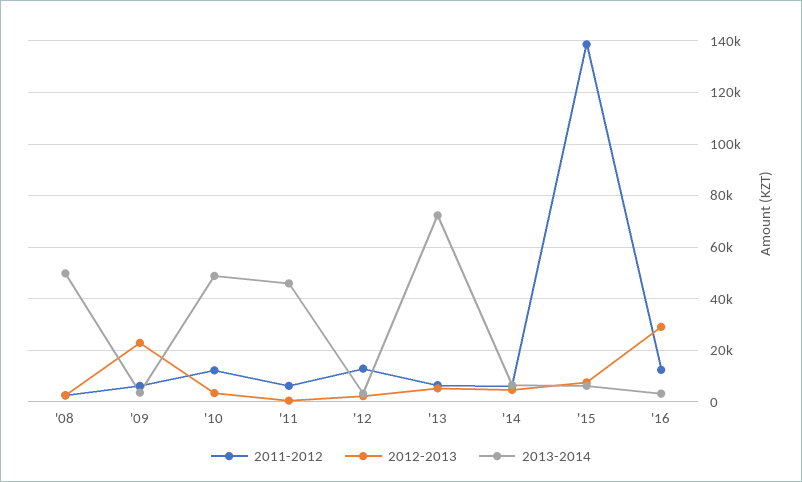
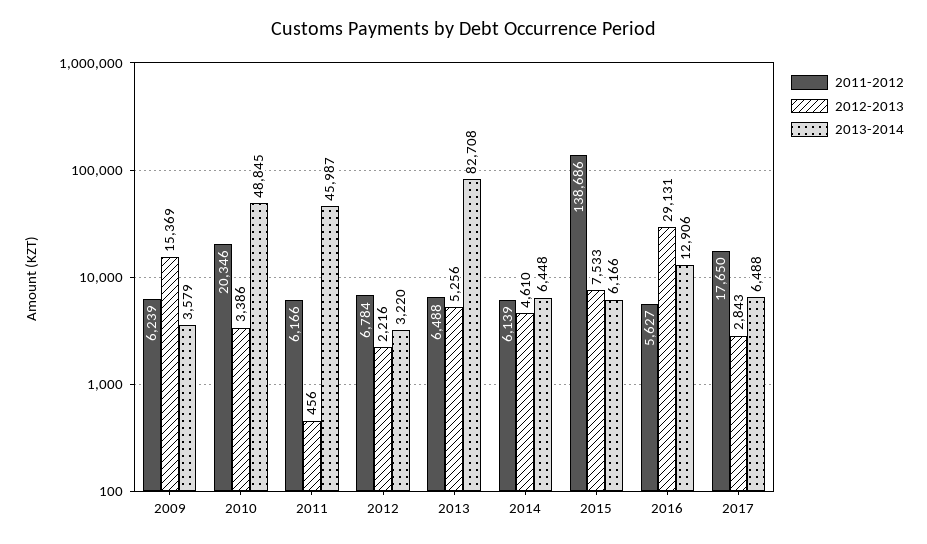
2011-2012, '08: 2500 -> none
2012-2013, '08: 2500 -> none
2013-2014, '08: 50000 -> none
2012-2013, '09: 22500 -> 15369
2011-2012, '10: 12500 -> 20346
2011-2012, '12: 12500 -> 6784
2013-2014, '13: 72500 -> 82708
2011-2012, '16: 12500 -> 5627
2013-2014, '16: 2500 -> 12906
2011-2012, 2017: none -> 17650
2012-2013, 2017: none -> 2843
2013-2014, 2017: none -> 6488

